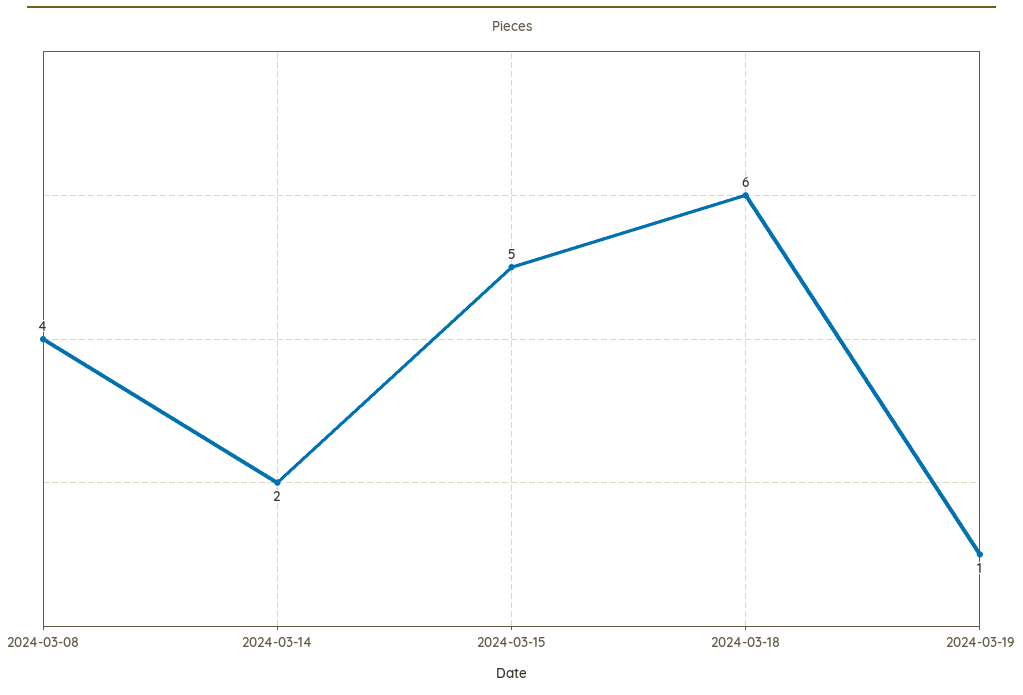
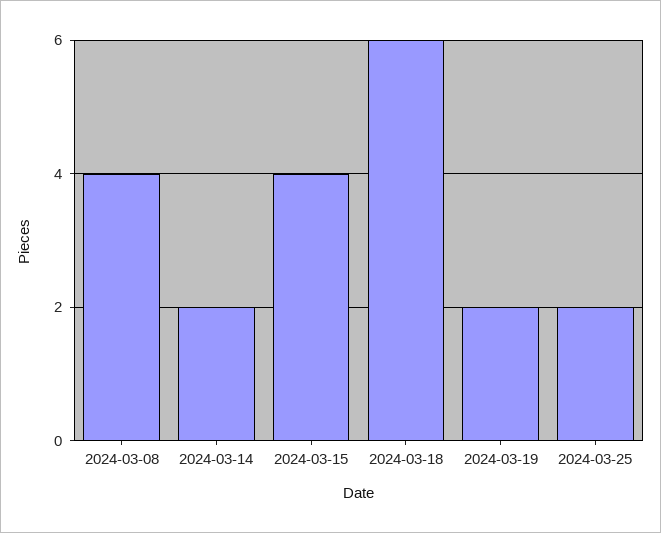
2024-03-15: 5 -> 4
2024-03-19: 1 -> 2
2024-03-25: none -> 2

